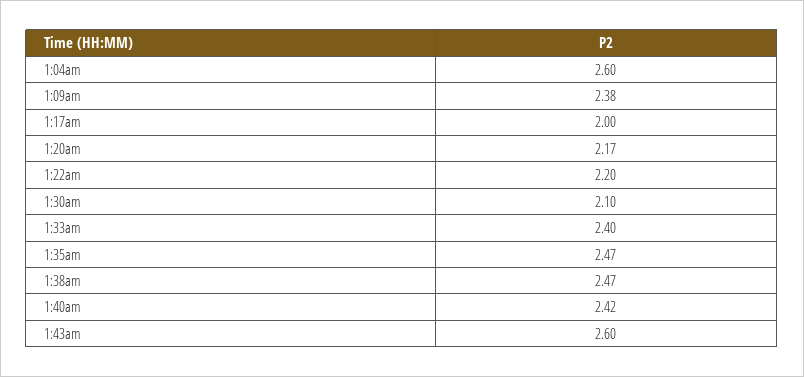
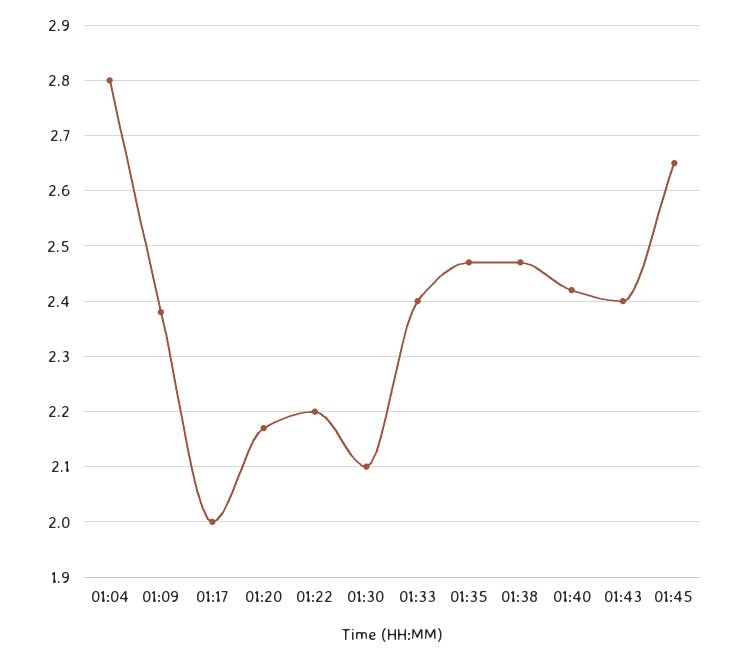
1:04am: 2.6 -> 2.8
1:43am: 2.6 -> 2.4
01:45: none -> 2.65

